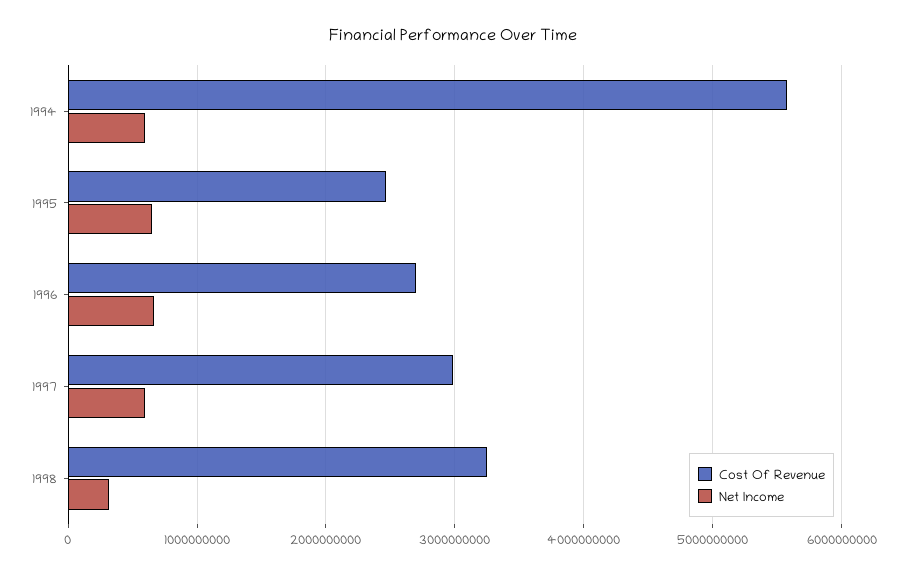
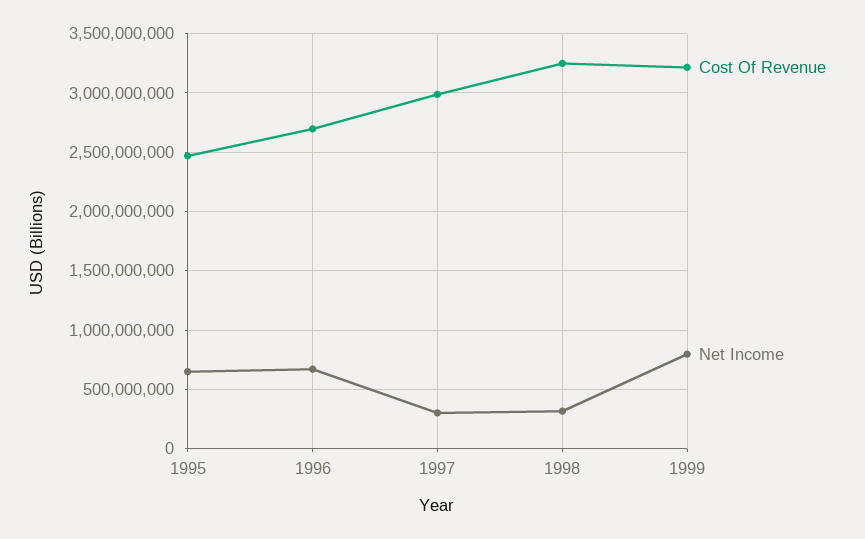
Cost Of Revenue, 1994: 5600000000 -> none
Net Income, 1994: 600000000 -> none
Net Income, 1997: 600000000 -> 300000000
Cost Of Revenue, 1999: none -> 3200000000
Net Income, 1999: none -> 800000000

